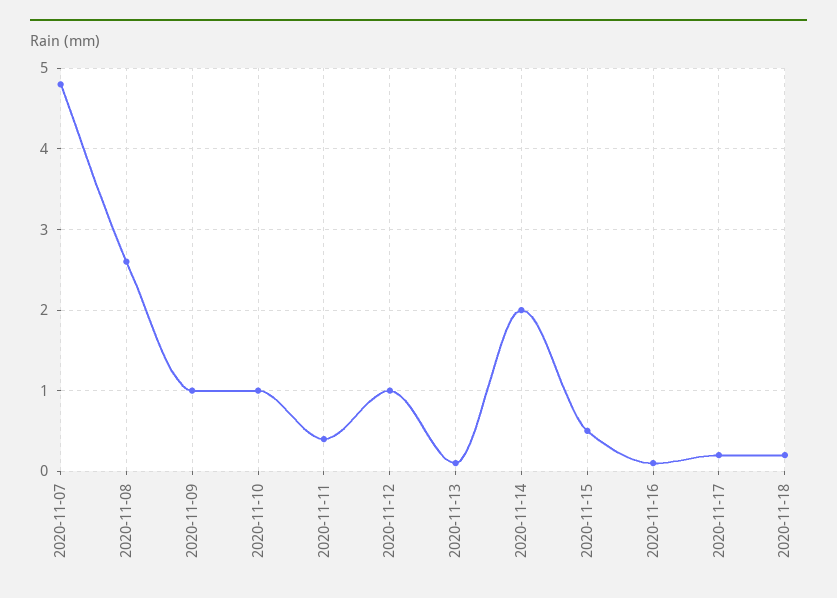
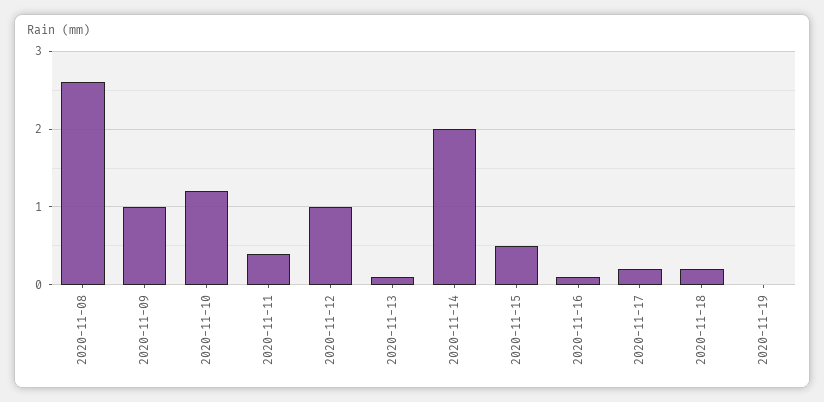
2020-11-07: 4.8 -> none
2020-11-10: 1 -> 1.2
2020-11-19: none -> 0

